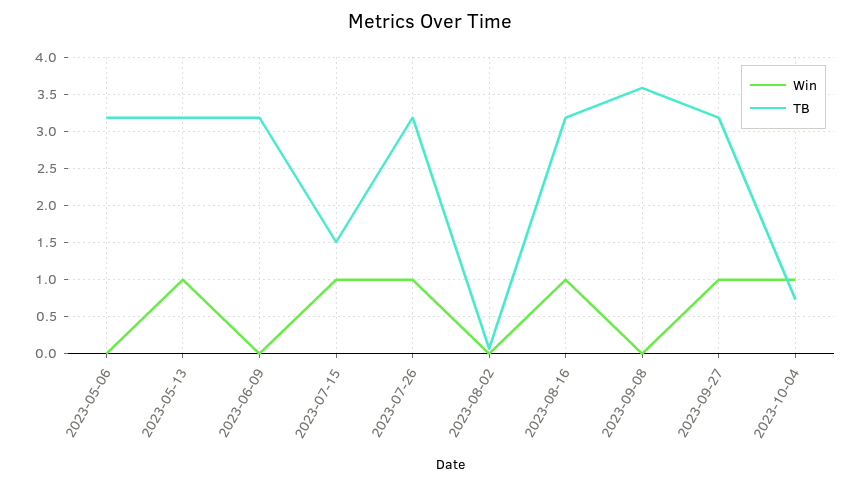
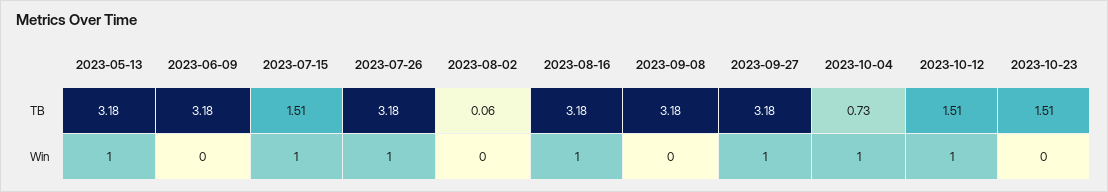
Win, 2023-05-06: 0 -> none
TB, 2023-05-06: 3.2 -> none
TB, 2023-09-08: 3.6 -> 3.18
TB, 2023-10-12: none -> 1.51
TB, 2023-10-23: none -> 1.51
Win, 2023-10-12: none -> 1
Win, 2023-10-23: none -> 0

